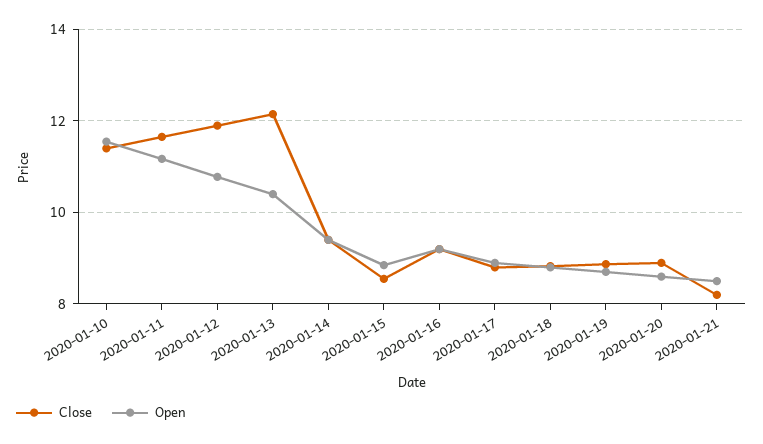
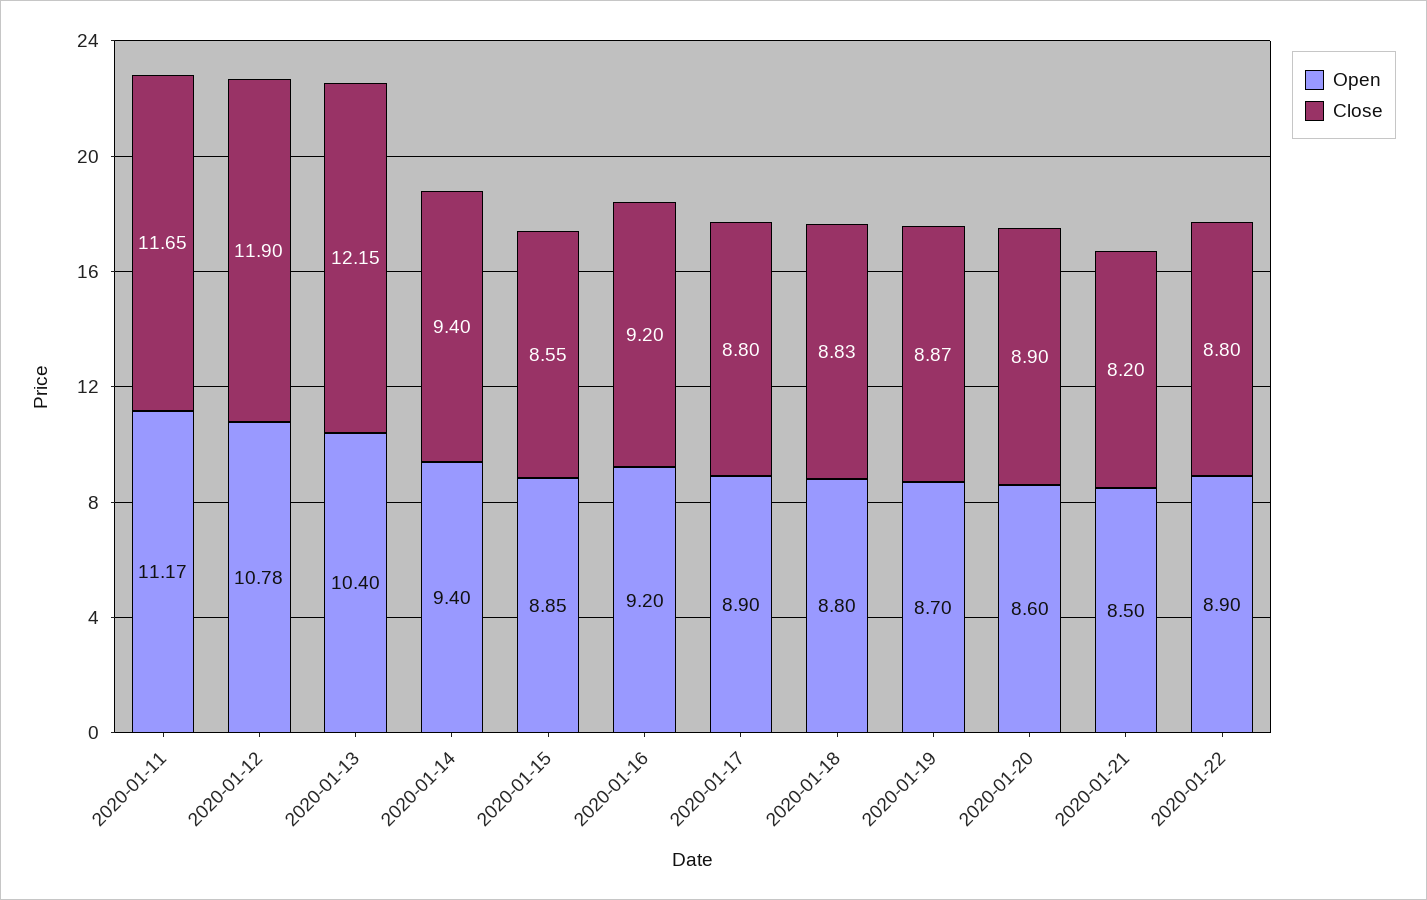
Close, 2020-01-10: 11.4 -> none
Open, 2020-01-10: 11.6 -> none
Open, 2020-01-22: none -> 8.9
Close, 2020-01-22: none -> 8.8

